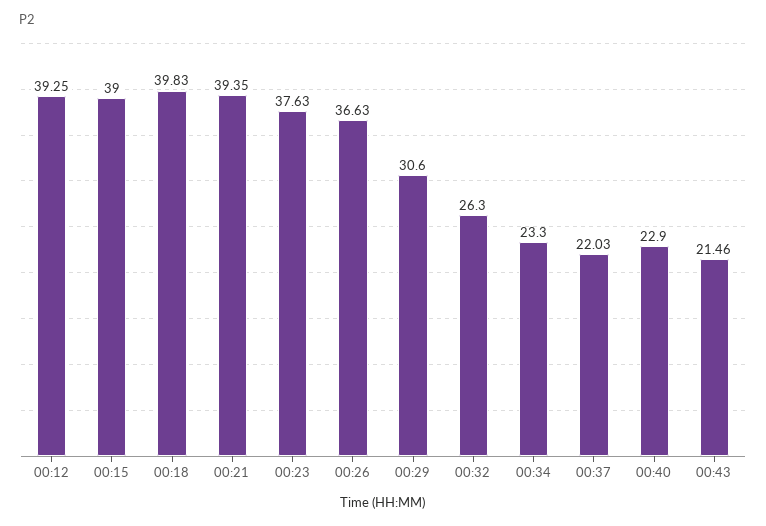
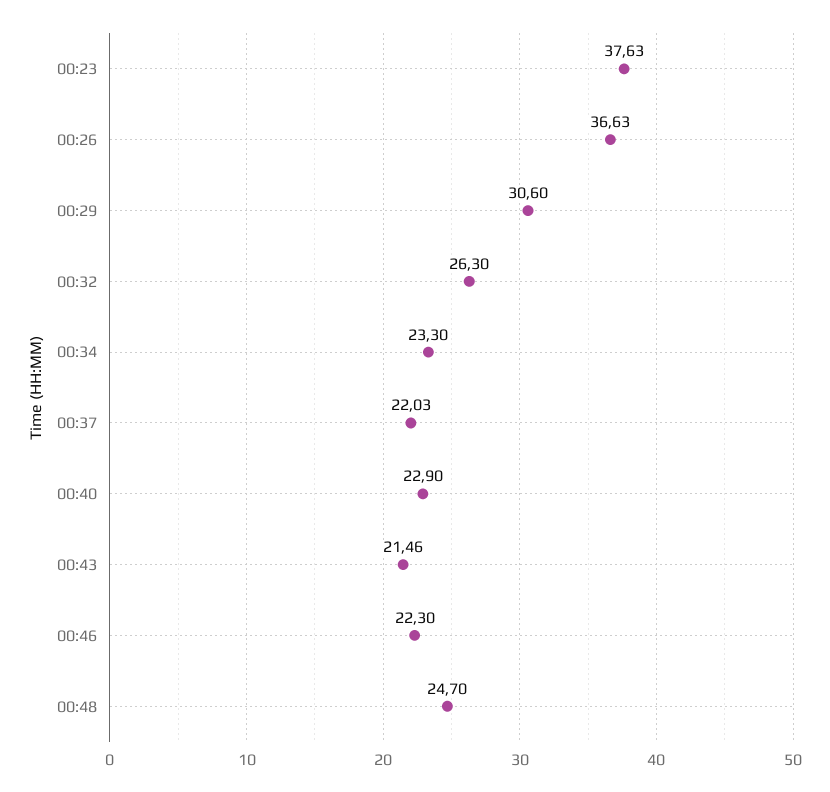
00:12: 39.25 -> none
00:15: 39 -> none
00:18: 39.83 -> none
00:21: 39.35 -> none
00:46: none -> 22.3
00:48: none -> 24.7

